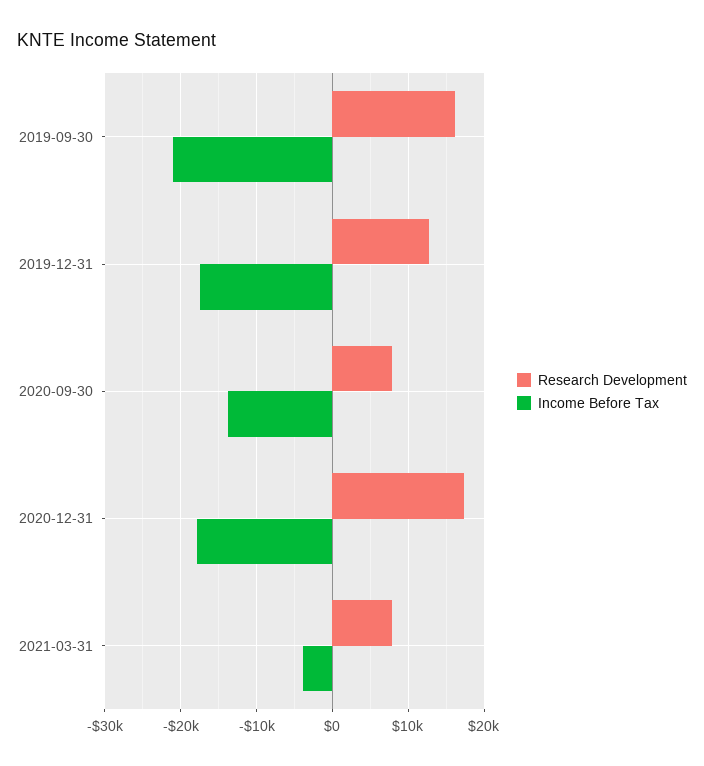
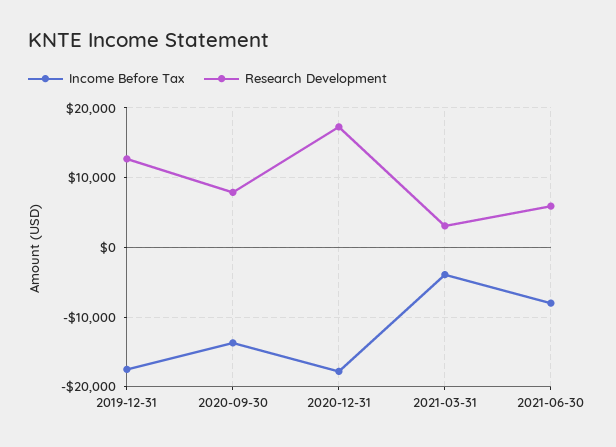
Research Development, 2019-09-30: 16000 -> none
Income Before Tax, 2019-09-30: -21000 -> none
Research Development, 2021-03-31: 8000 -> 3000
Income Before Tax, 2021-06-30: none -> -8000
Research Development, 2021-06-30: none -> 6000

